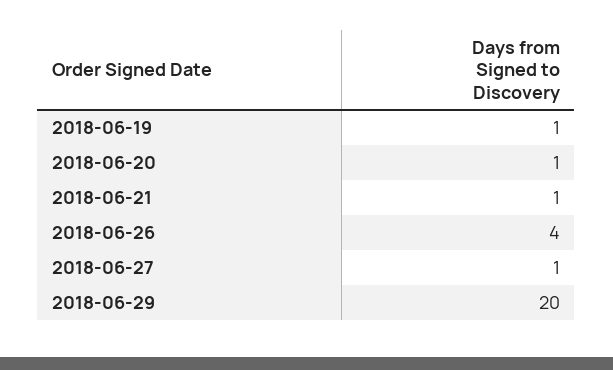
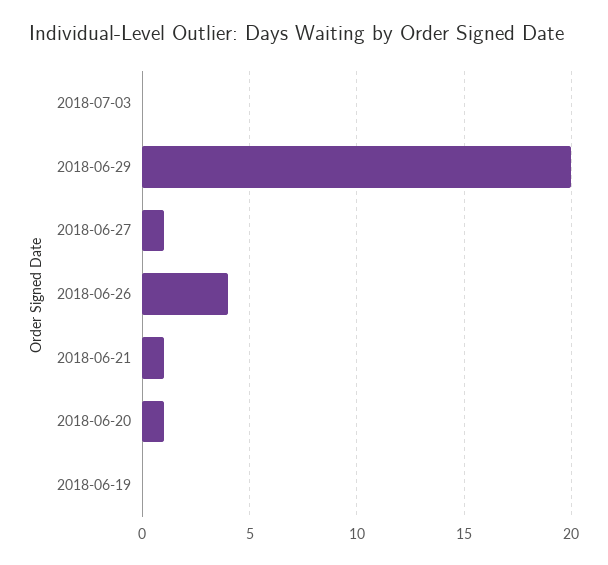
2018-06-19: 1 -> 0
2018-07-03: none -> 0

